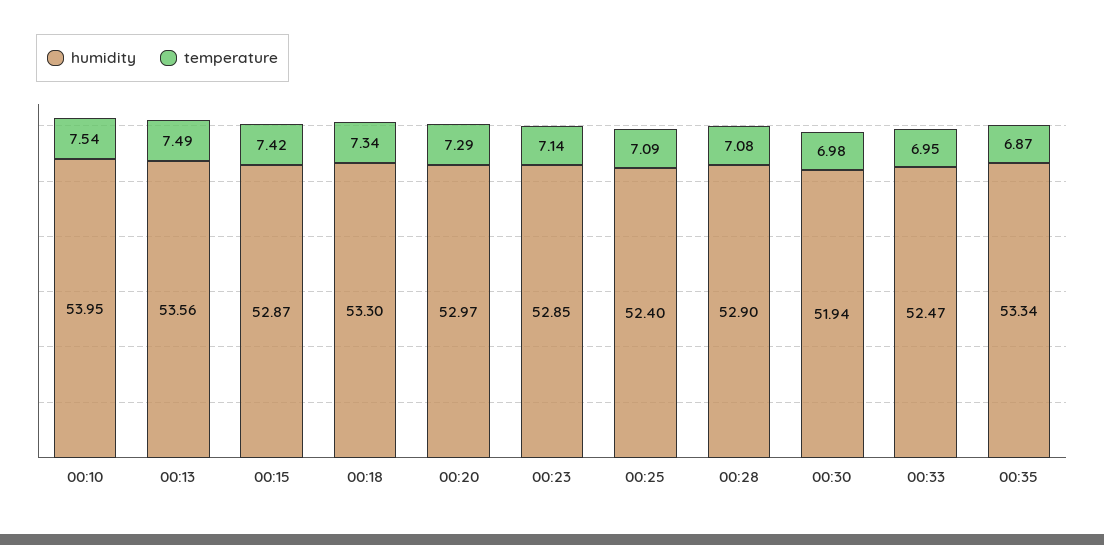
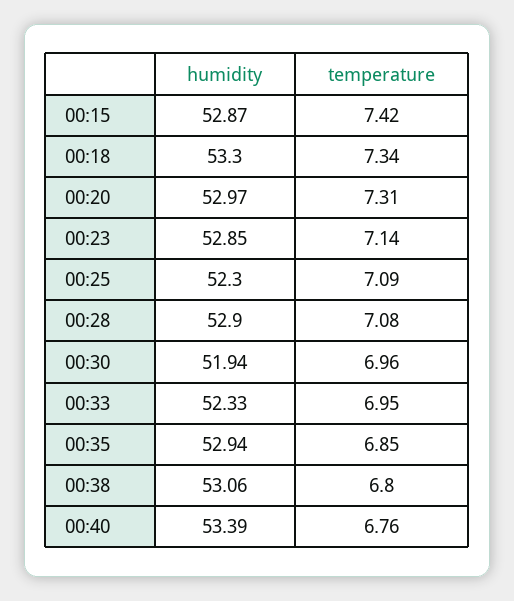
humidity, 00:10: 53.95 -> none
temperature, 00:10: 7.54 -> none
humidity, 00:13: 53.56 -> none
temperature, 00:13: 7.49 -> none
temperature, 00:20: 7.29 -> 7.31
humidity, 00:25: 52.4 -> 52.3
temperature, 00:30: 6.98 -> 6.96
humidity, 00:33: 52.47 -> 52.33
humidity, 00:35: 53.34 -> 52.94
temperature, 00:35: 6.87 -> 6.85
humidity, 00:38: none -> 53.06
temperature, 00:38: none -> 6.8
humidity, 00:40: none -> 53.39
temperature, 00:40: none -> 6.76

